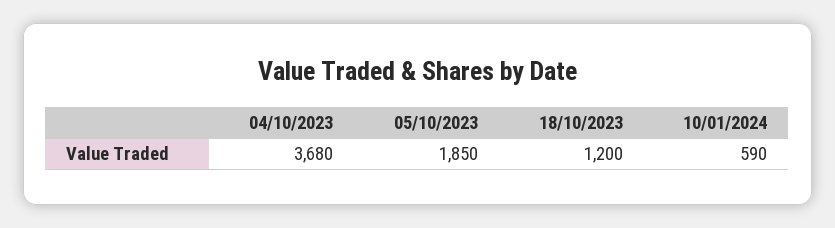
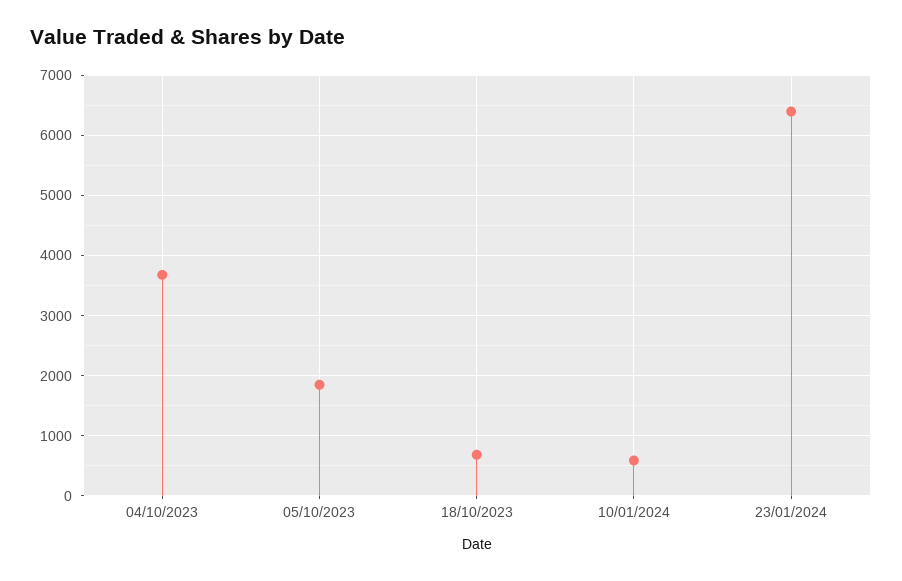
18/10/2023: 1200 -> 700
23/01/2024: none -> 6400

